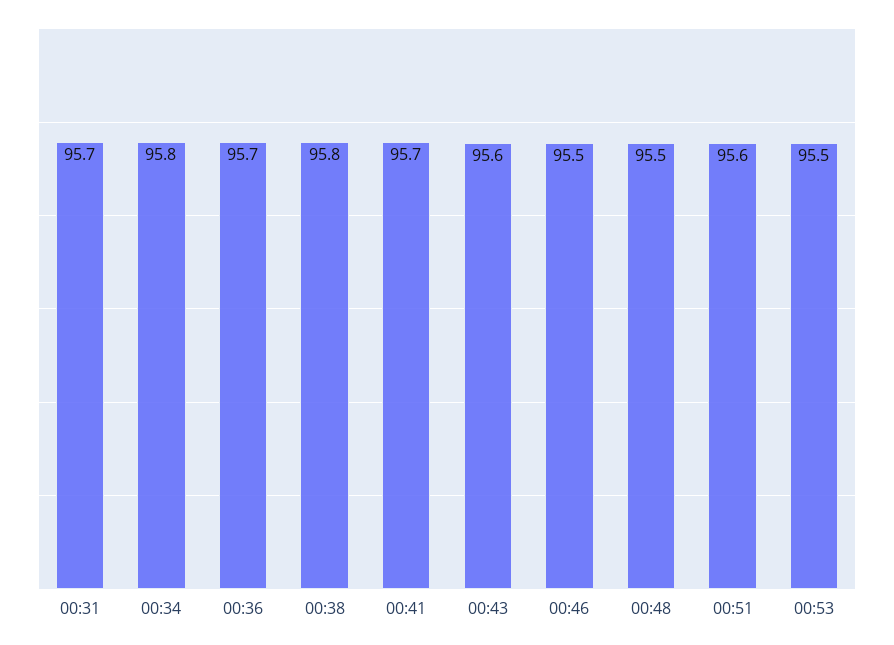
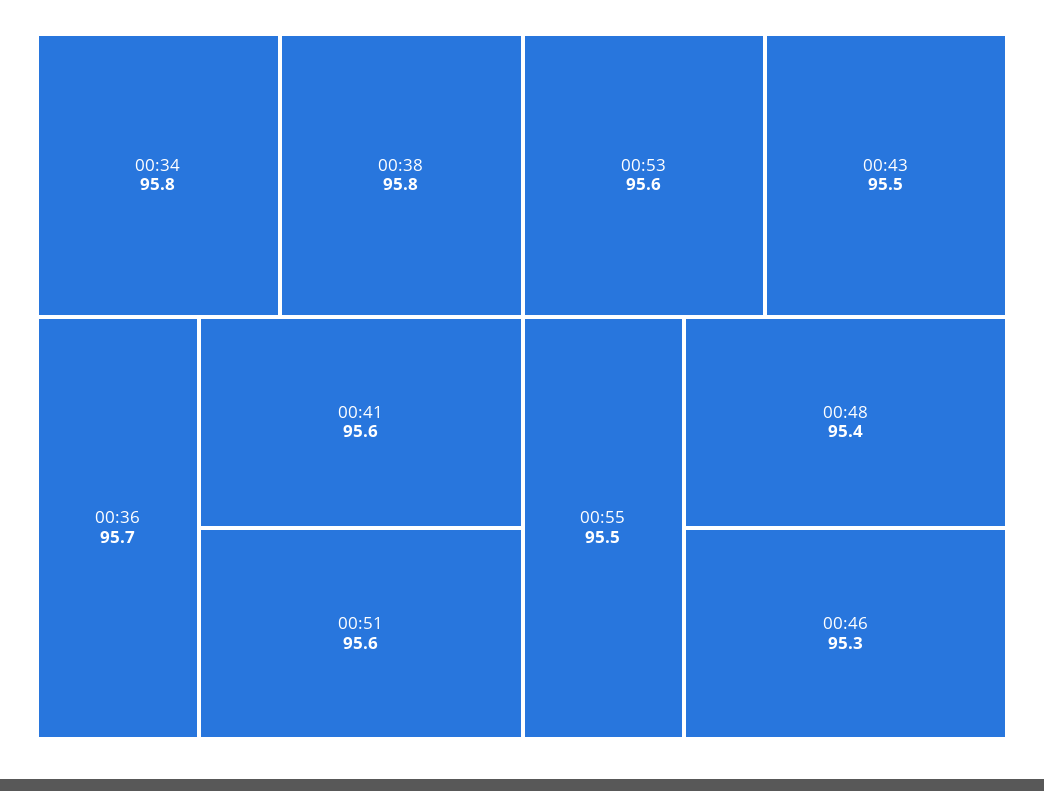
00:31: 95.7 -> none
00:41: 95.7 -> 95.6
00:43: 95.6 -> 95.5
00:46: 95.5 -> 95.3
00:48: 95.5 -> 95.4
00:53: 95.5 -> 95.6
00:55: none -> 95.5

